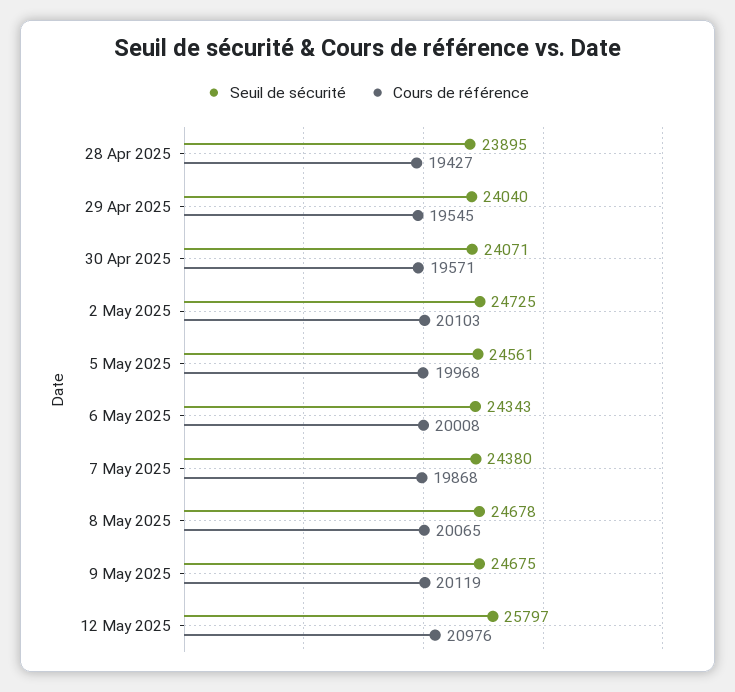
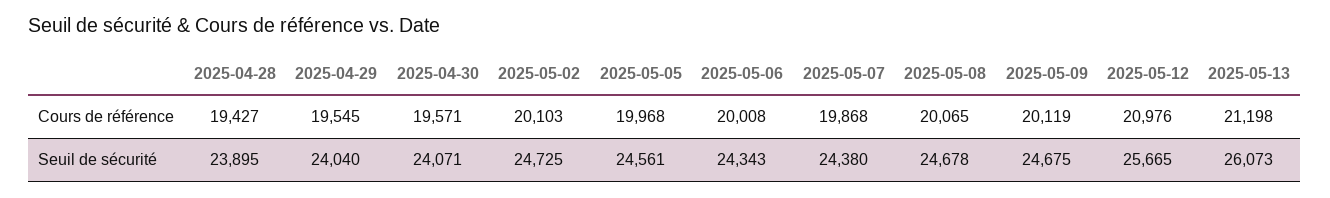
Seuil de sécurité, 12 May 2025: 25797 -> 25665
Cours de référence, 2025-05-13: none -> 21198
Seuil de sécurité, 2025-05-13: none -> 26073

